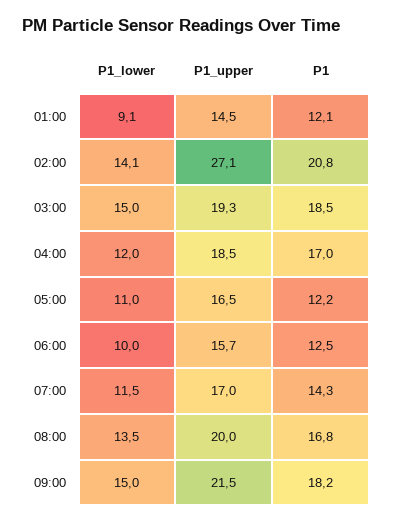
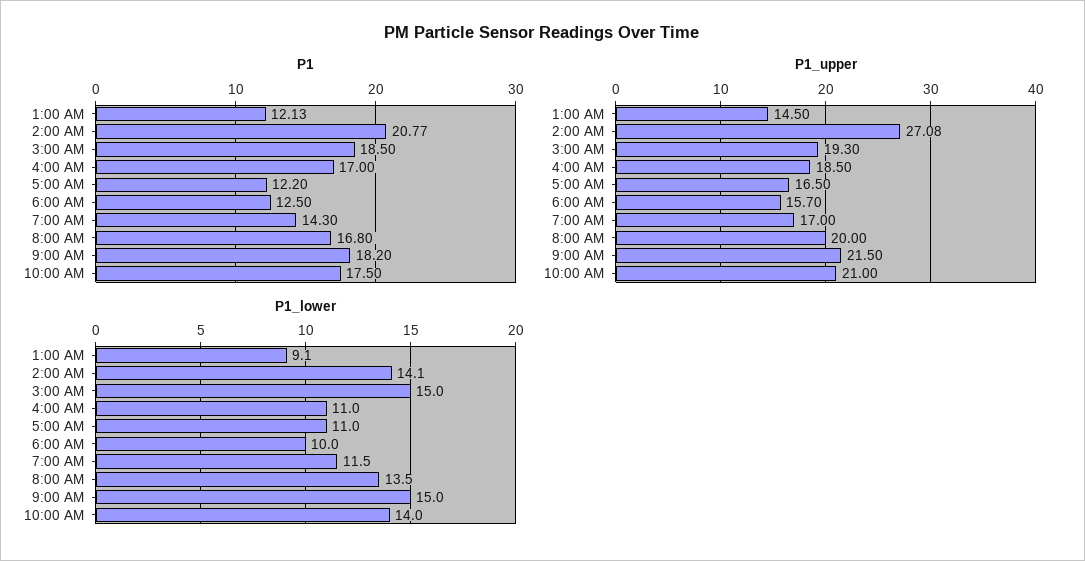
P1_lower, 04:00: 12 -> 11
P1, 10:00 AM: none -> 17.5
P1_upper, 10:00 AM: none -> 21
P1_lower, 10:00 AM: none -> 14

